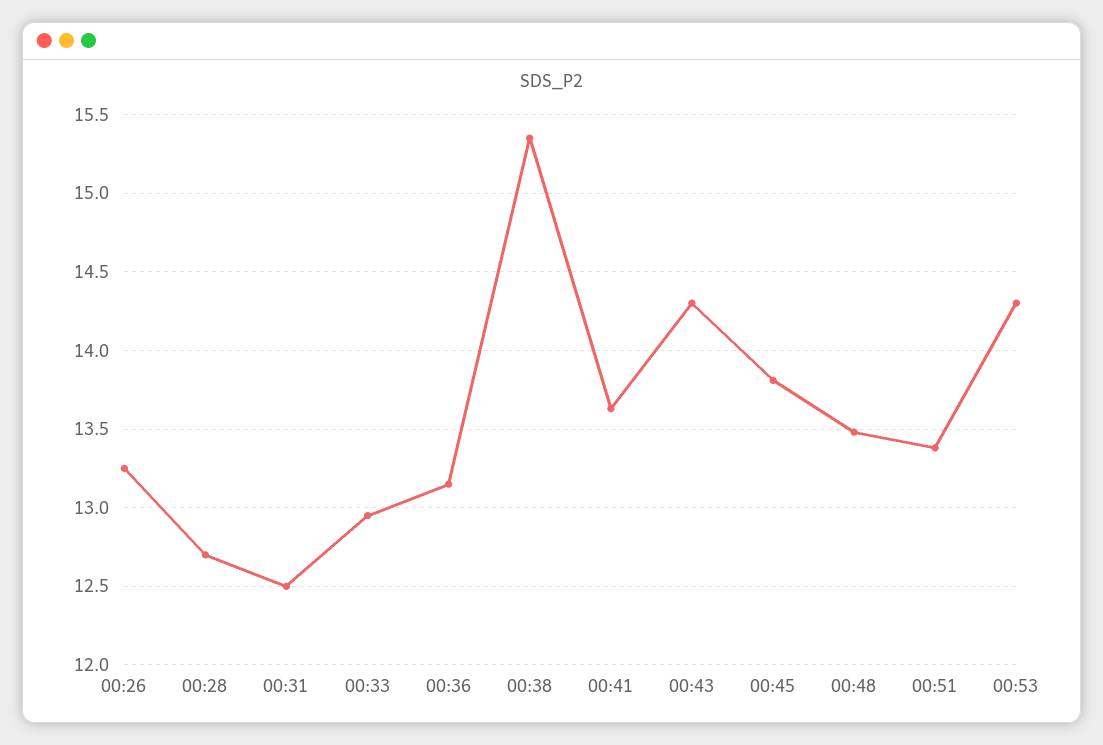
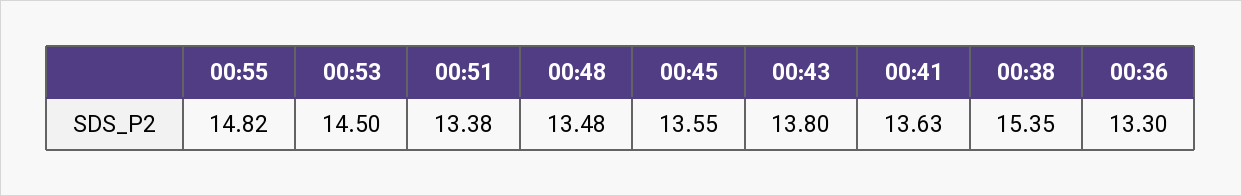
00:26: 13.25 -> none
00:28: 12.7 -> none
00:31: 12.5 -> none
00:33: 12.95 -> none
00:36: 13.15 -> 13.3
00:43: 14.3 -> 13.8
00:45: 13.8 -> 13.55
00:53: 14.3 -> 14.5
00:55: none -> 14.82

